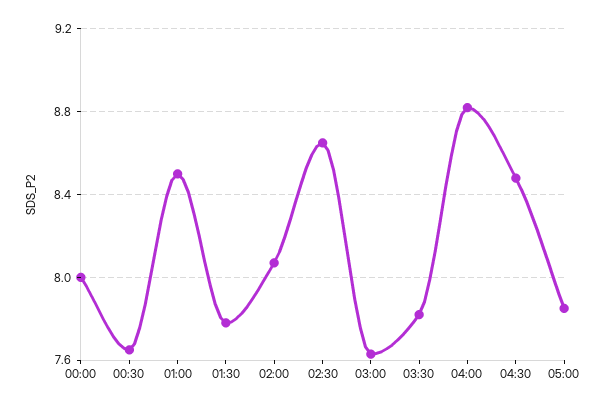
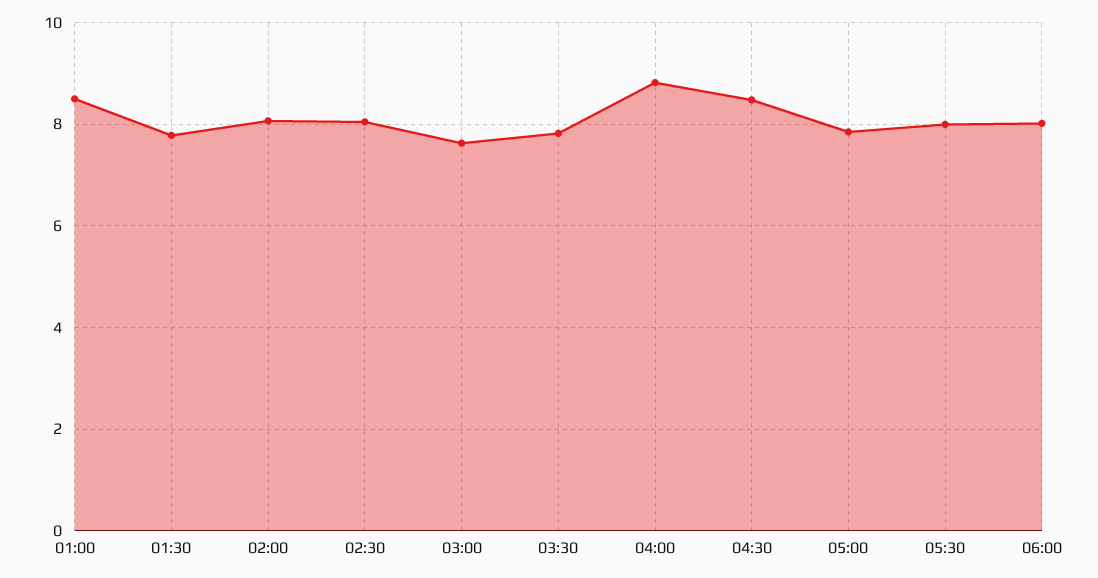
00:00: 8 -> none
00:30: 7.65 -> none
02:30: 8.65 -> 8
05:30: none -> 8
06:00: none -> 8

